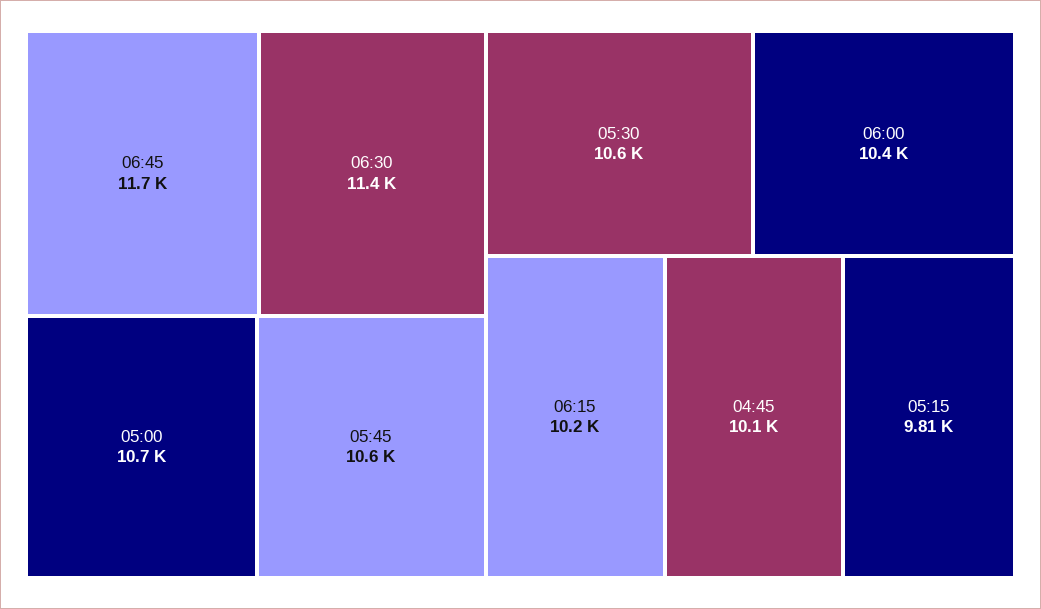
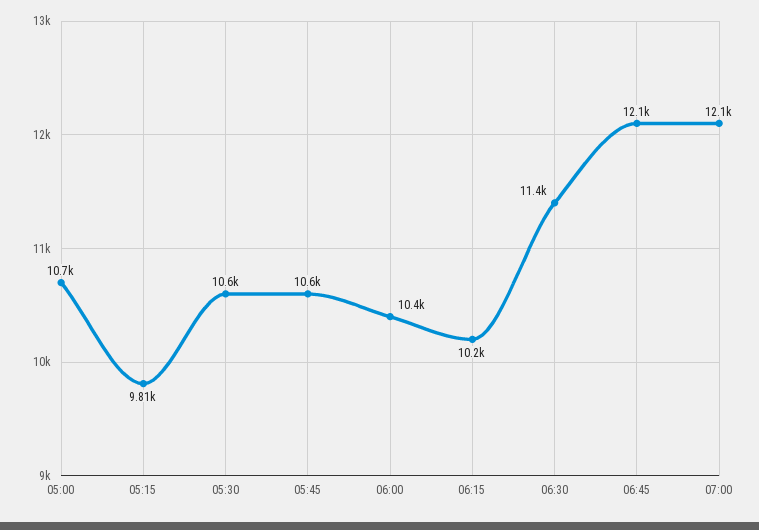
06:45: 11700 -> 12100
04:45: 10100 -> none
07:00: none -> 12100

